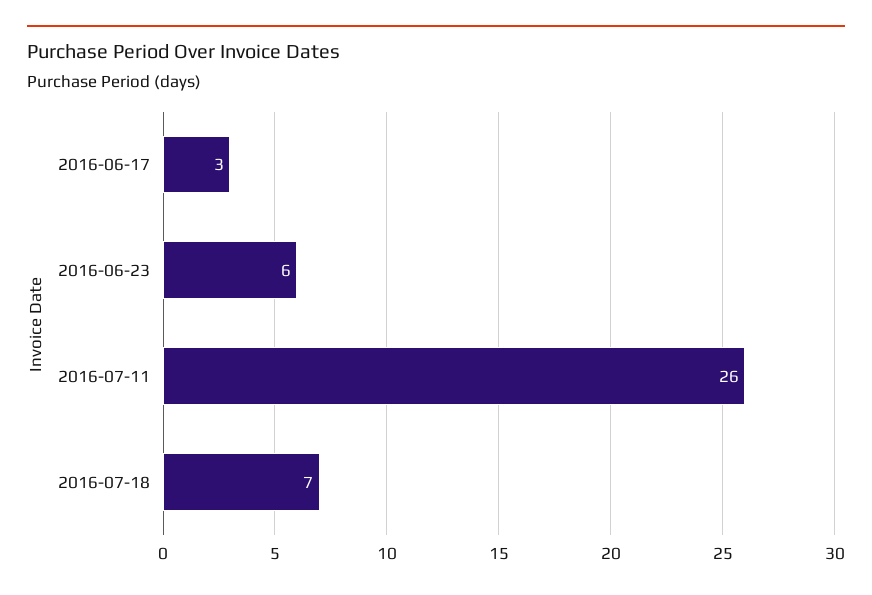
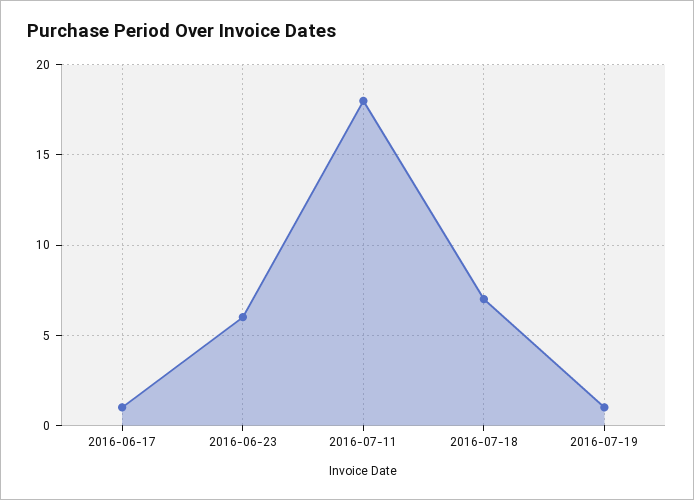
2016-06-17: 3 -> 1
2016-07-11: 26 -> 18
2016-07-19: none -> 1

